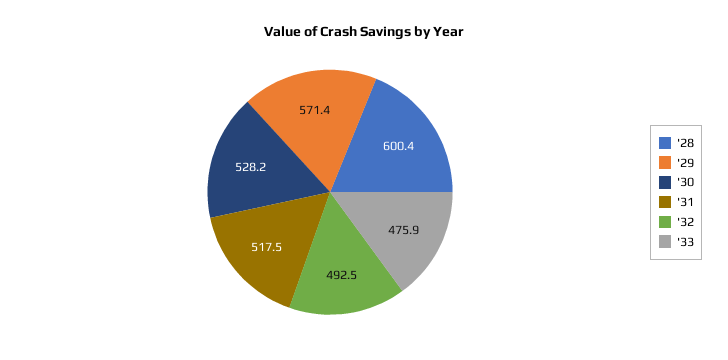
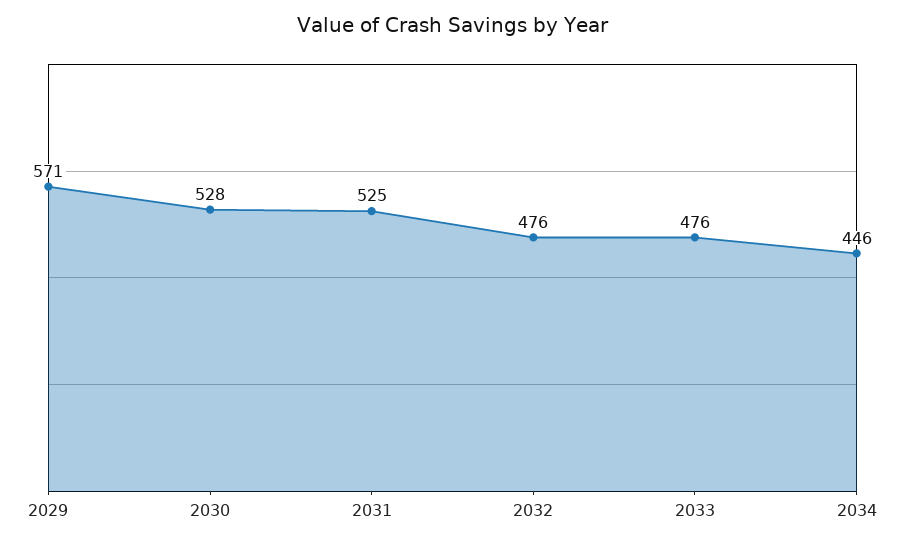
'28: 600.4 -> none
'31: 517.5 -> 525
'32: 492.5 -> 476
2034: none -> 446

